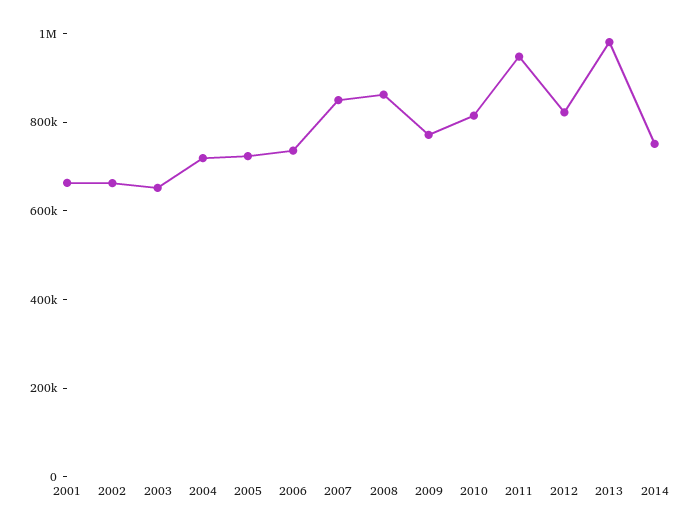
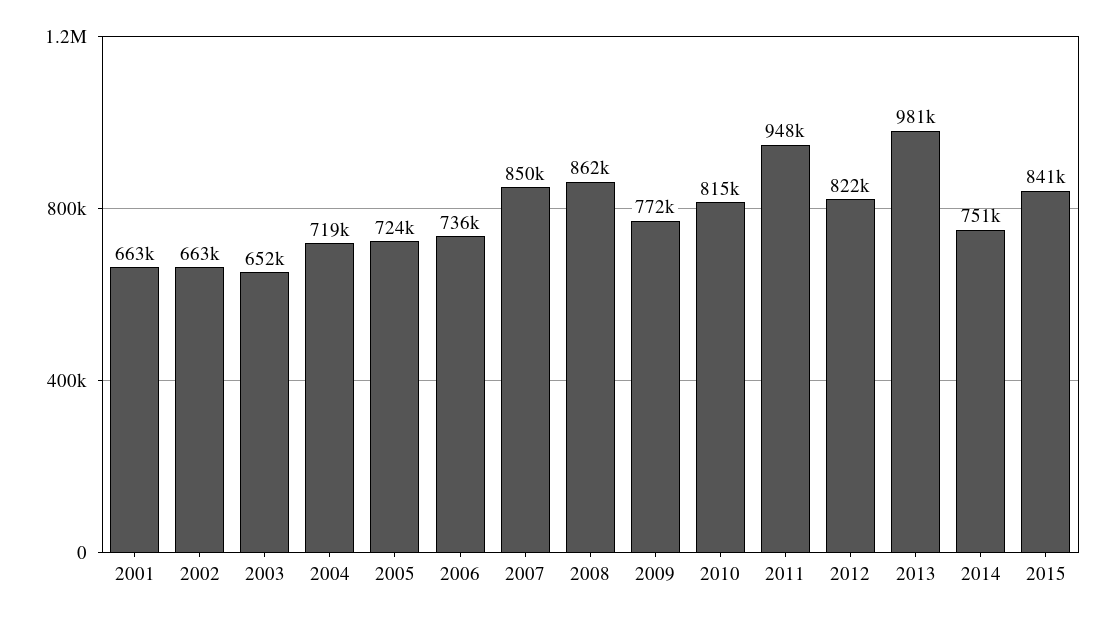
2015: none -> 841000

